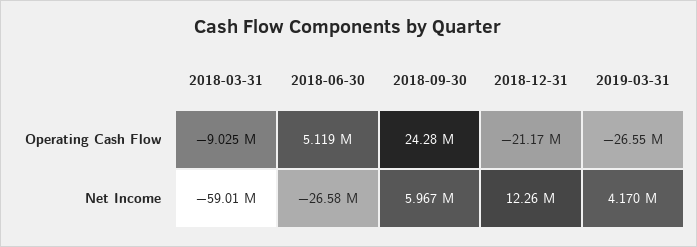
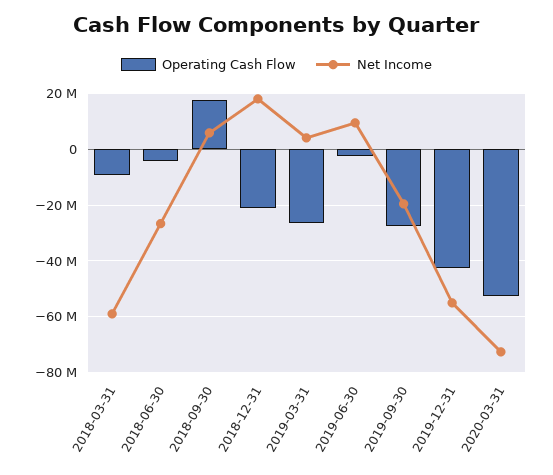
Operating Cash Flow, 2018-06-30: 5119000 -> -5000000
Operating Cash Flow, 2018-09-30: 24280000 -> 17500000
Net Income, 2018-12-31: 12260000 -> 17500000
Operating Cash Flow, 2019-06-30: none -> -2500000
Net Income, 2019-06-30: none -> 10000000
Operating Cash Flow, 2019-09-30: none -> -27500000
Net Income, 2019-09-30: none -> -20000000
Operating Cash Flow, 2019-12-31: none -> -42500000
Net Income, 2019-12-31: none -> -55000000
Operating Cash Flow, 2020-03-31: none -> -52500000
Net Income, 2020-03-31: none -> -72500000

